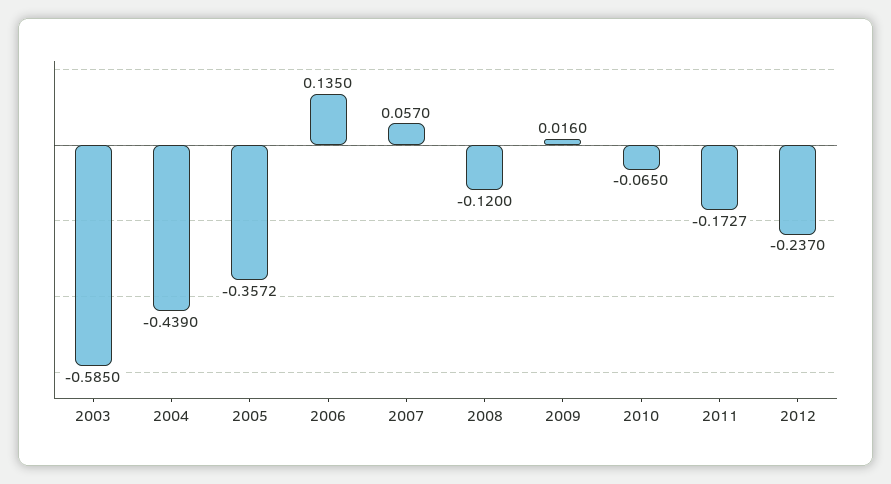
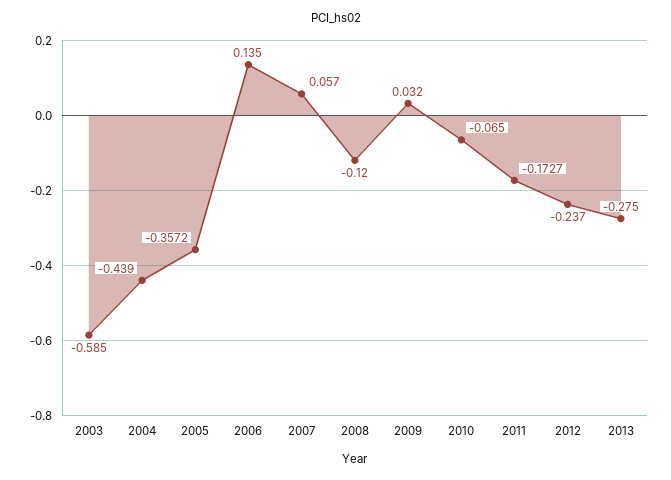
2009: 0.016 -> 0.032
2013: none -> -0.275

